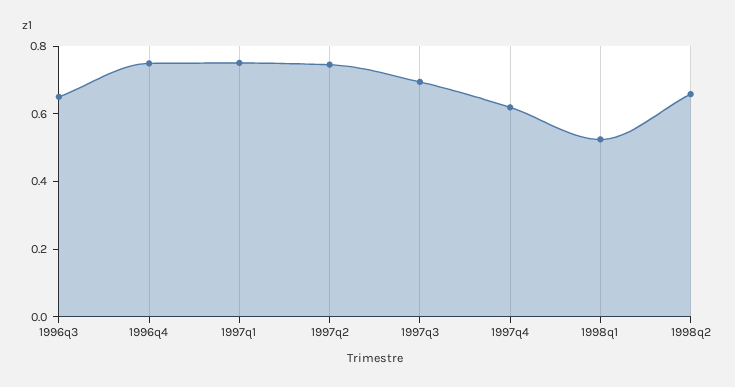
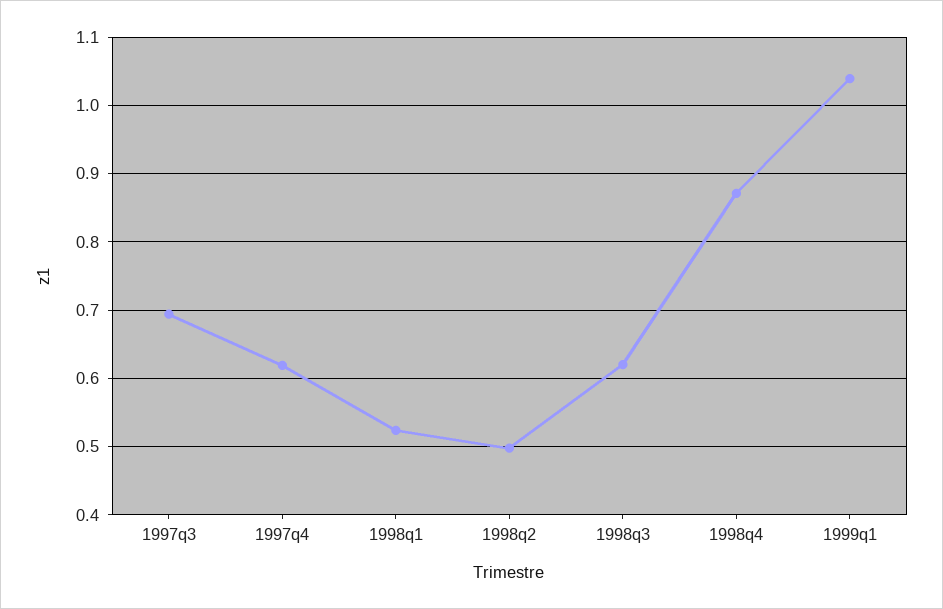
1996q3: 0.65 -> none
1996q4: 0.75 -> none
1997q1: 0.75 -> none
1997q2: 0.75 -> none
1998q2: 0.65 -> 0.5
1998q3: none -> 0.62
1998q4: none -> 0.87
1999q1: none -> 1.04

